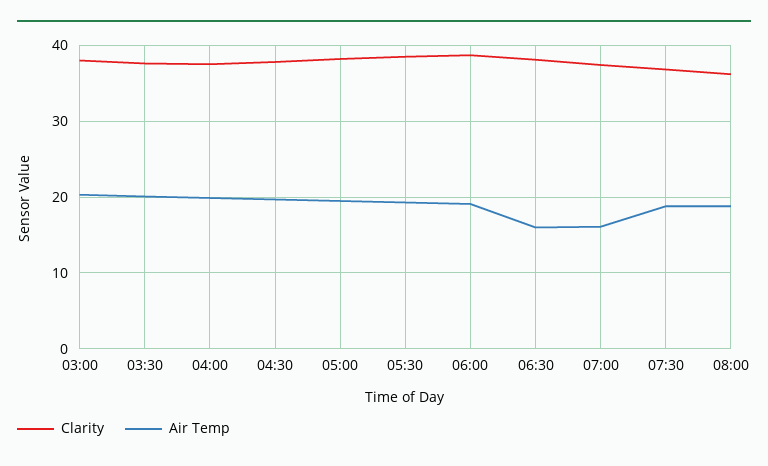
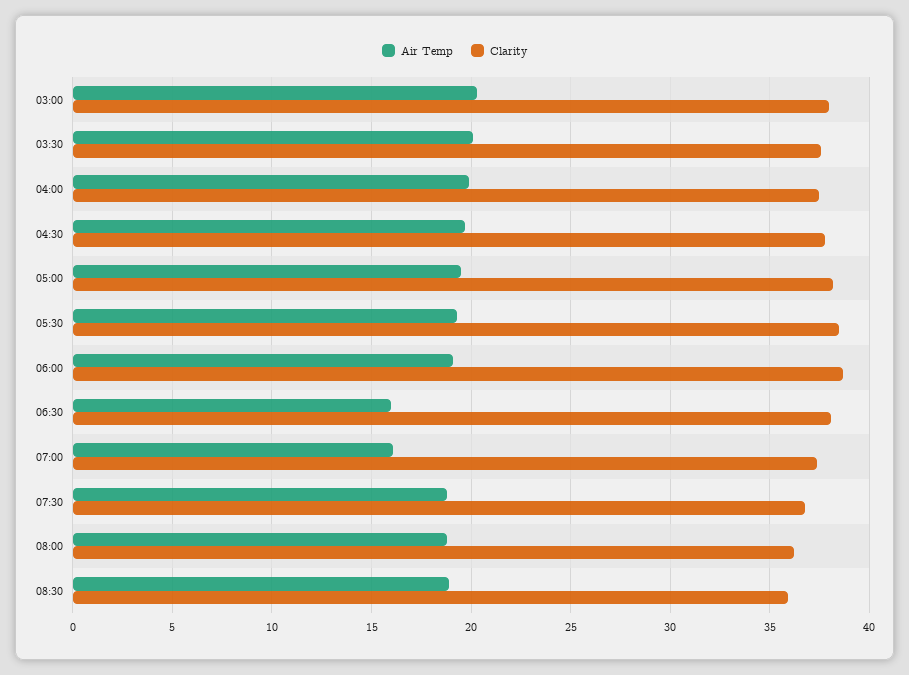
Air Temp, 08:30: none -> 19
Clarity, 08:30: none -> 36

